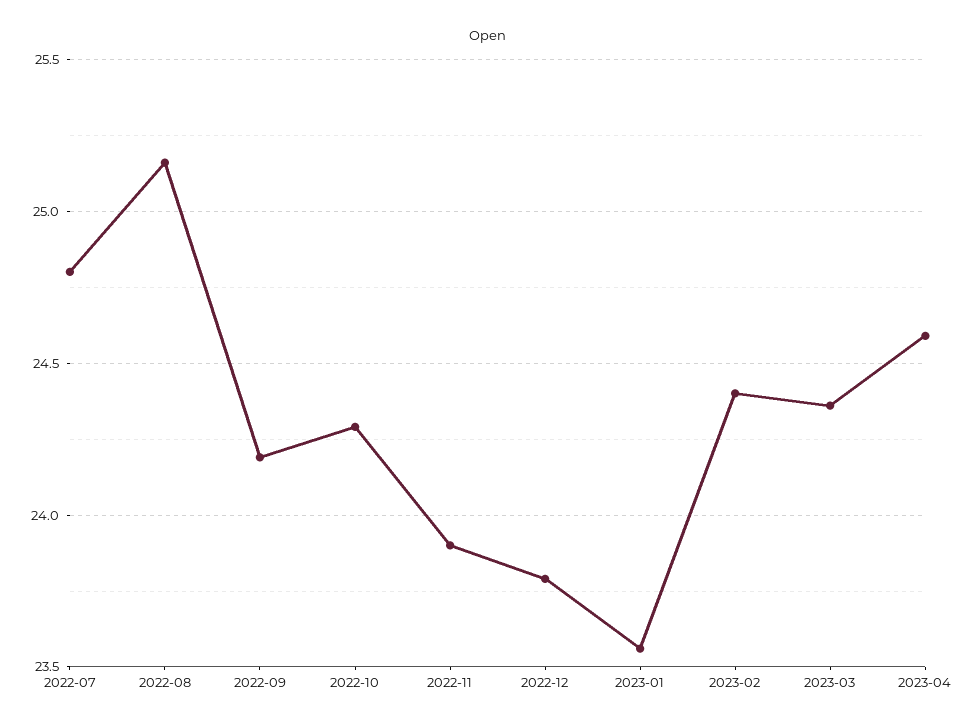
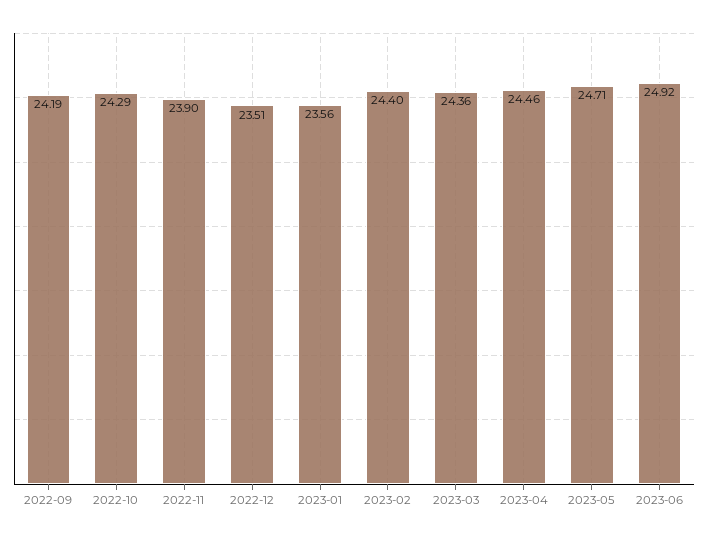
2022-07: 24.8 -> none
2022-08: 25.15 -> none
2022-12: 23.8 -> 23.51
2023-04: 24.6 -> 24.46
2023-05: none -> 24.71
2023-06: none -> 24.92

